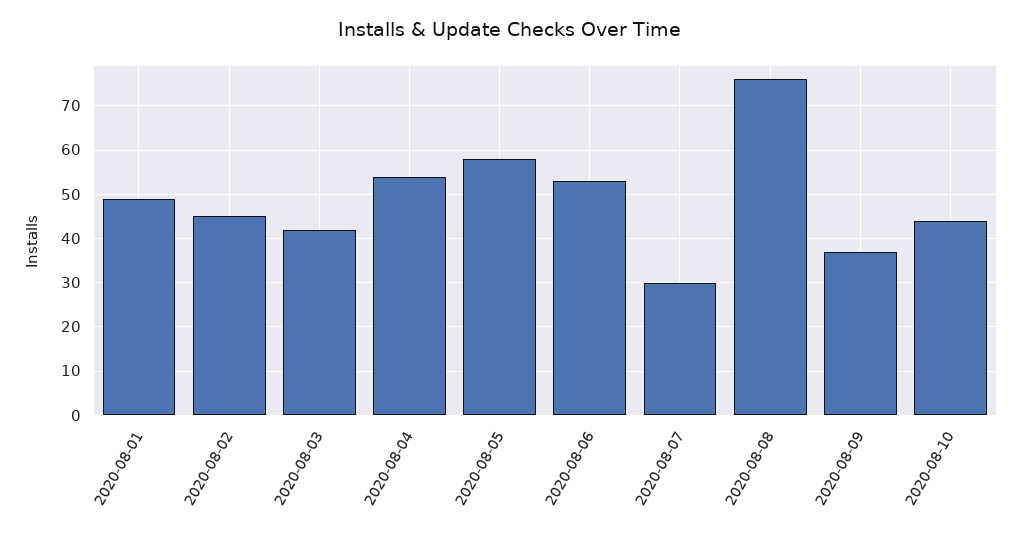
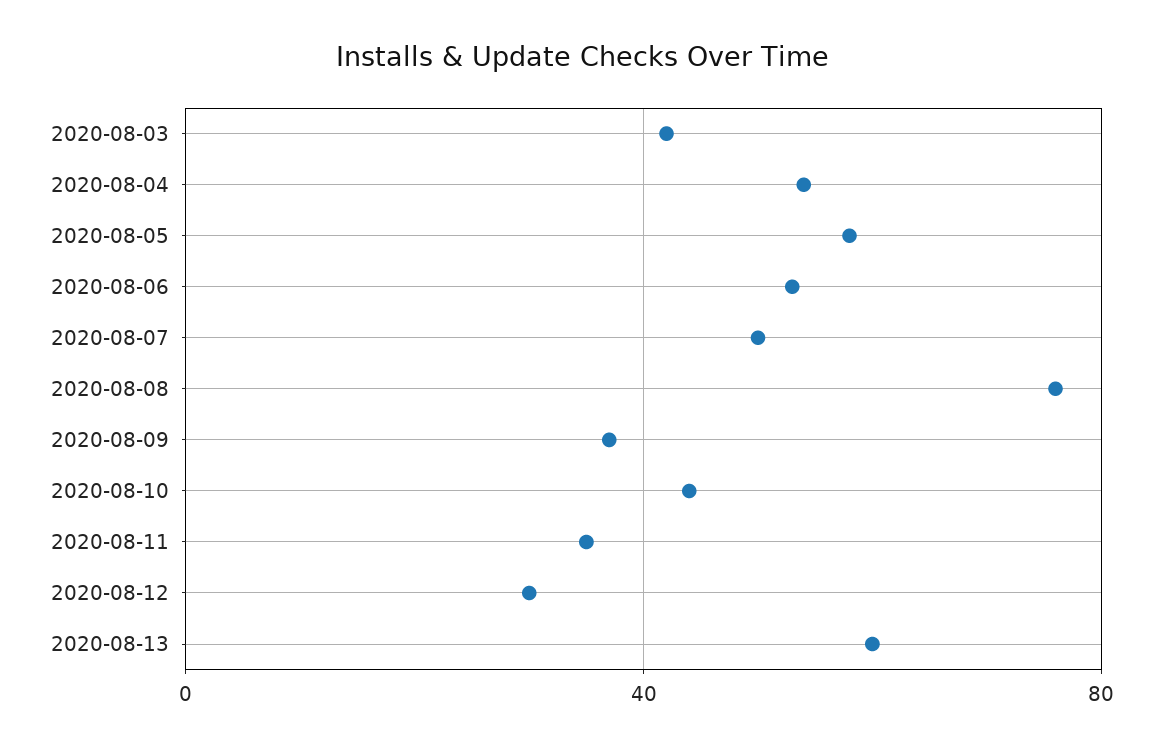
2020-08-01: 50 -> none
2020-08-02: 45 -> none
2020-08-07: 30 -> 50
2020-08-11: none -> 35
2020-08-12: none -> 30
2020-08-13: none -> 60

